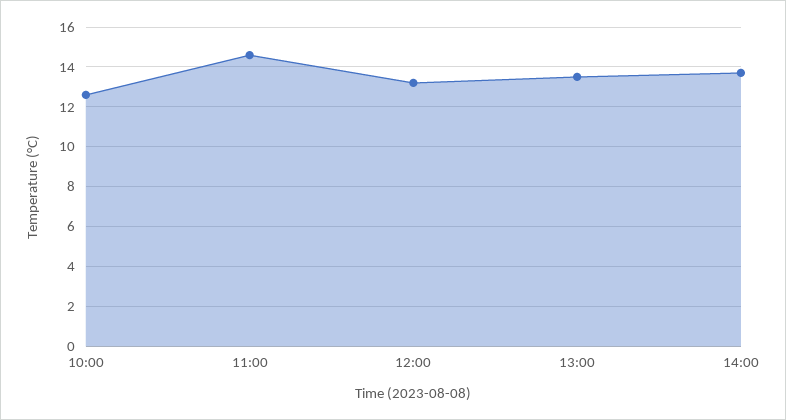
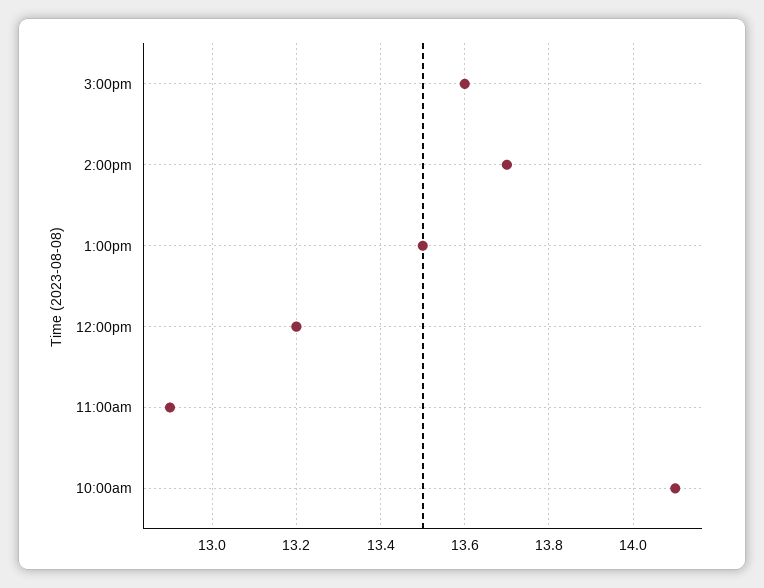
10:00: 12.5 -> 14.1
11:00: 14.5 -> 12.9
3:00pm: none -> 13.6

